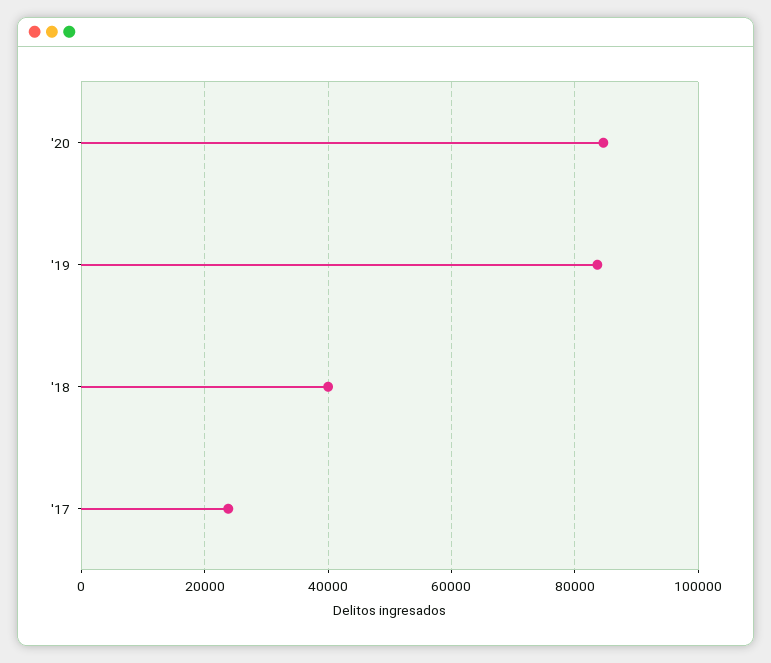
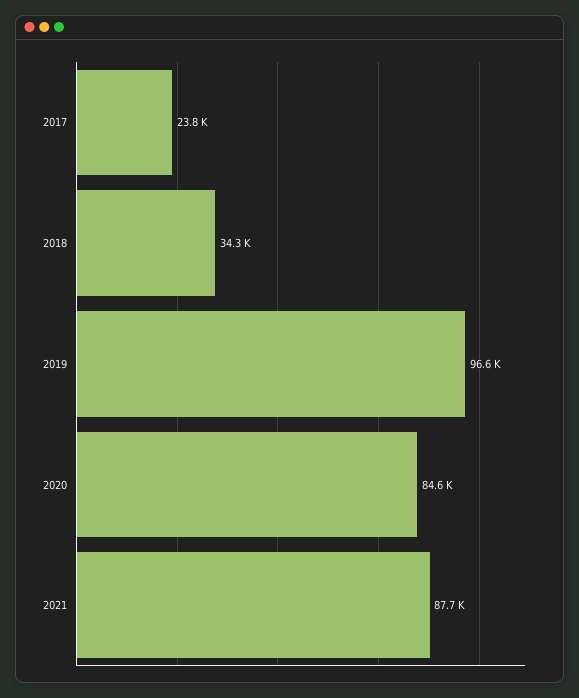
'19: 84000 -> 96600
'18: 40000 -> 34300
2021: none -> 87700

